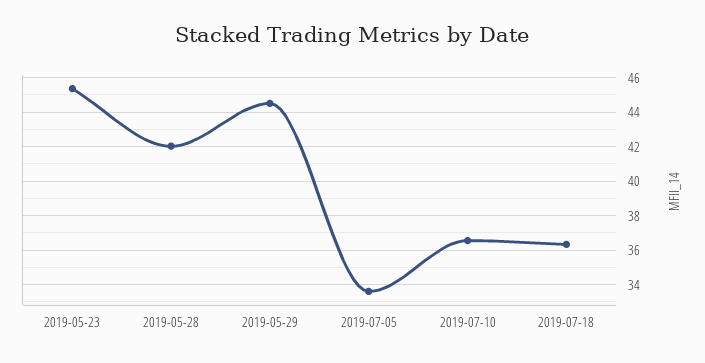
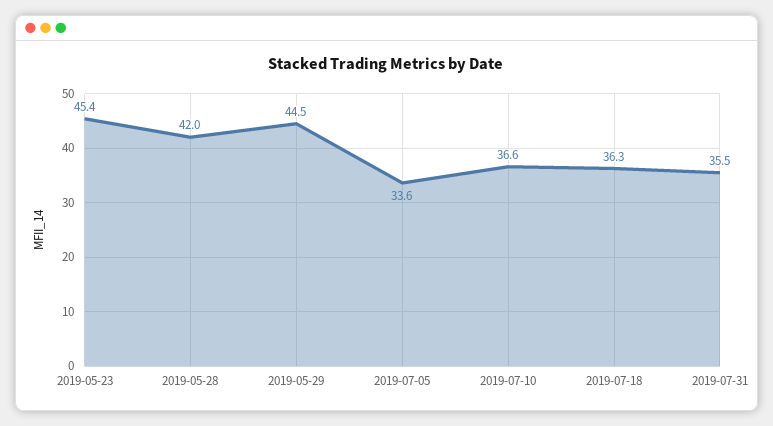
2019-07-31: none -> 35.5

